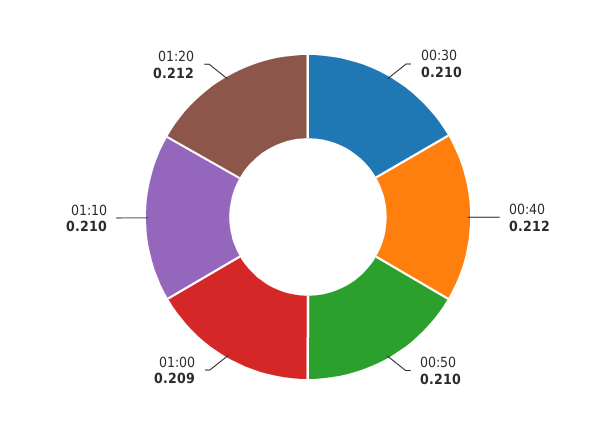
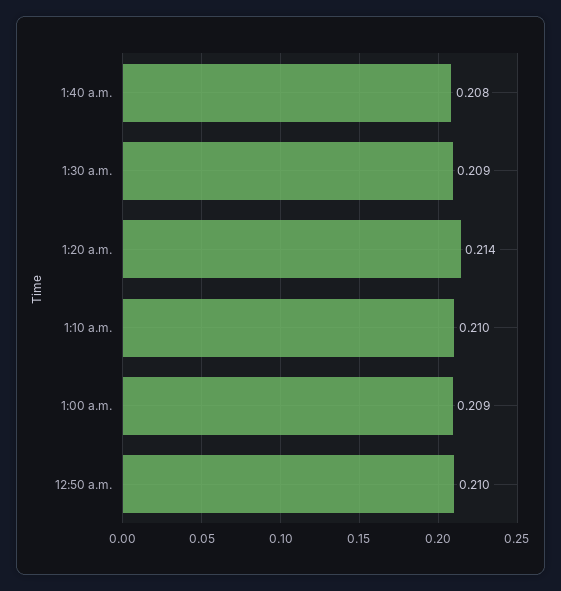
00:30: 0.21 -> none
00:40: 0.212 -> none
01:20: 0.212 -> 0.214
1:40 a.m.: none -> 0.208
1:30 a.m.: none -> 0.209

